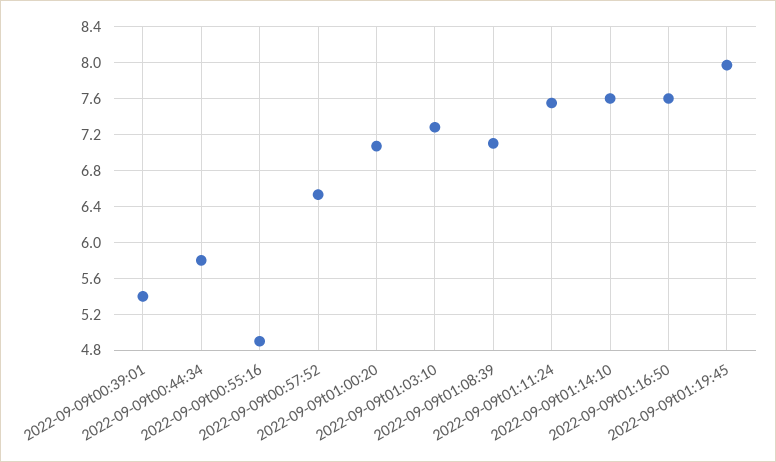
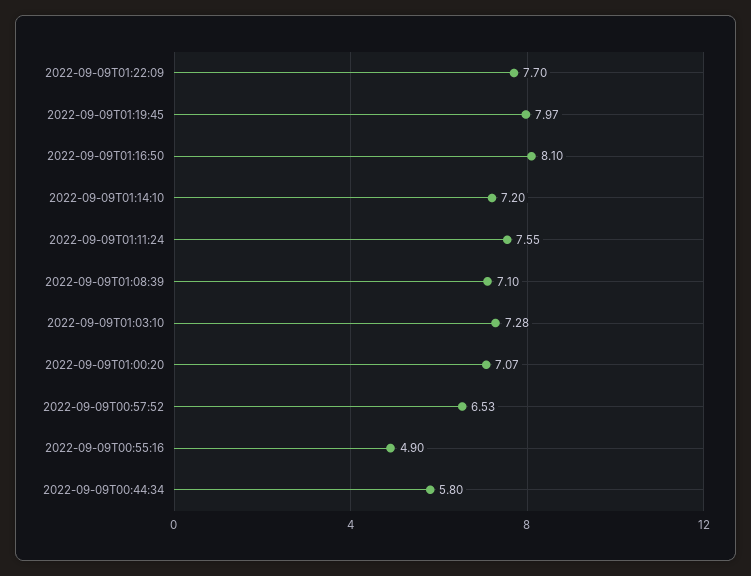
2022-09-09t00:39:01: 5.4 -> none
2022-09-09t01:14:10: 7.6 -> 7.2
2022-09-09t01:16:50: 7.6 -> 8.1
2022-09-09T01:22:09: none -> 7.7

